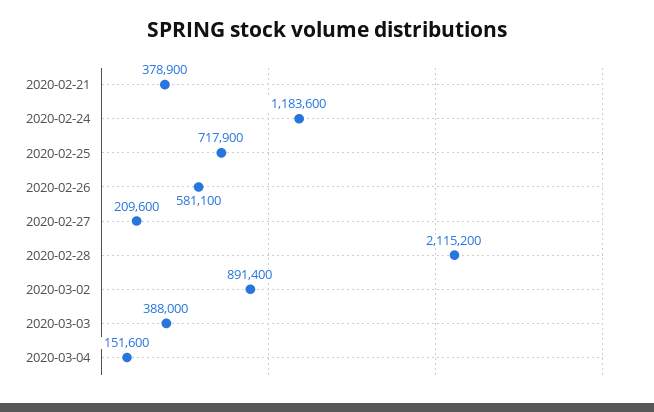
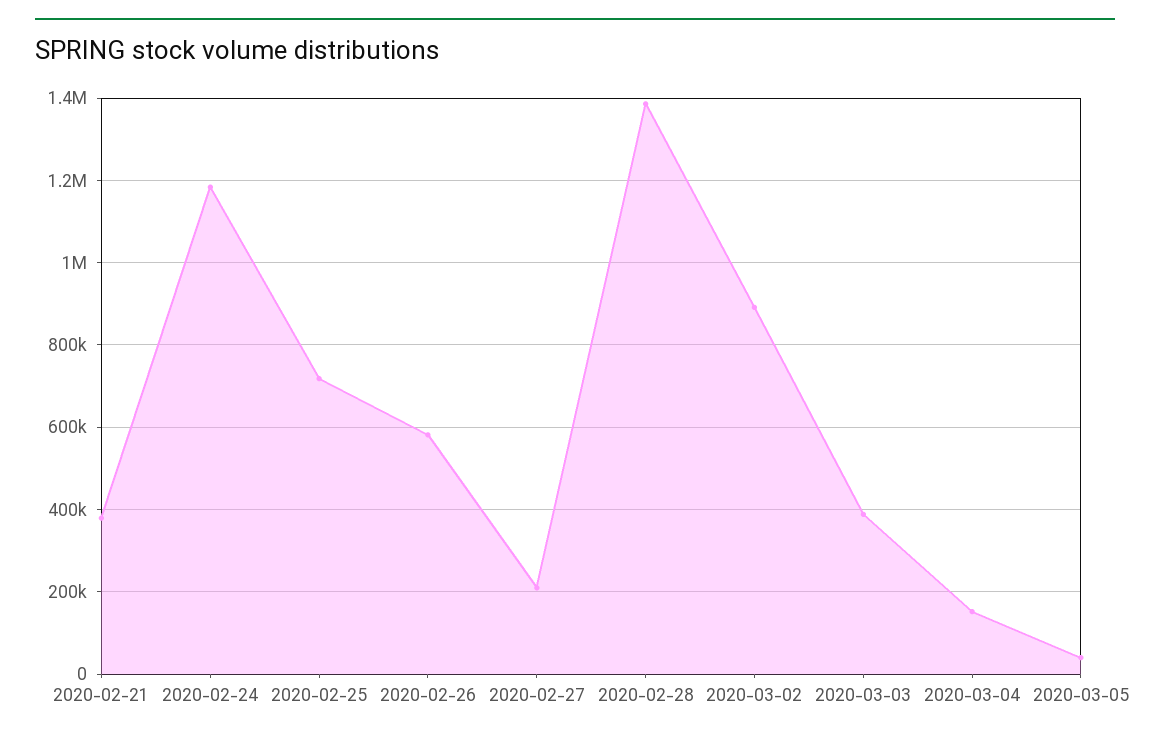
2020-02-28: 2115200 -> 1380000
2020-03-05: none -> 40000

